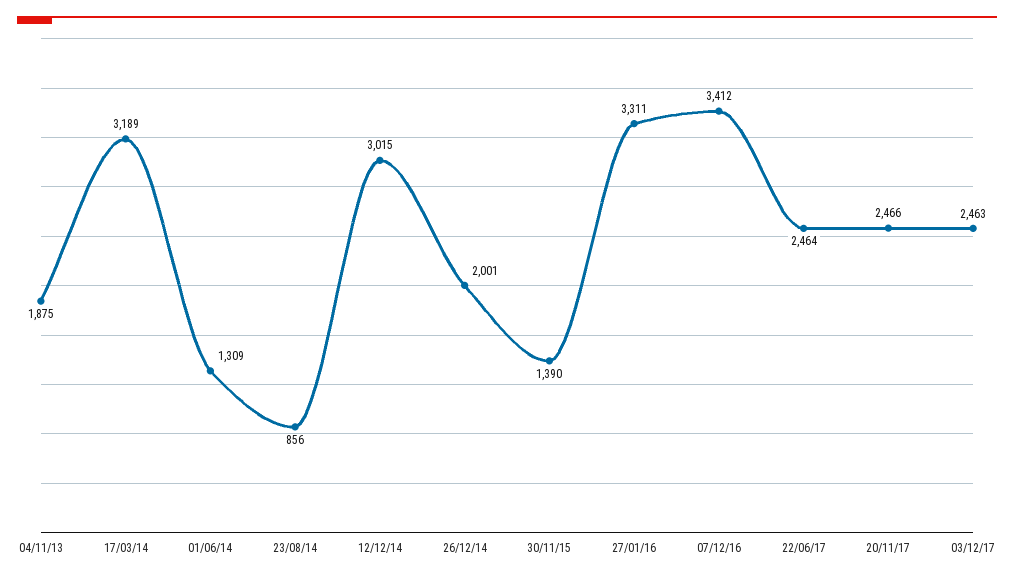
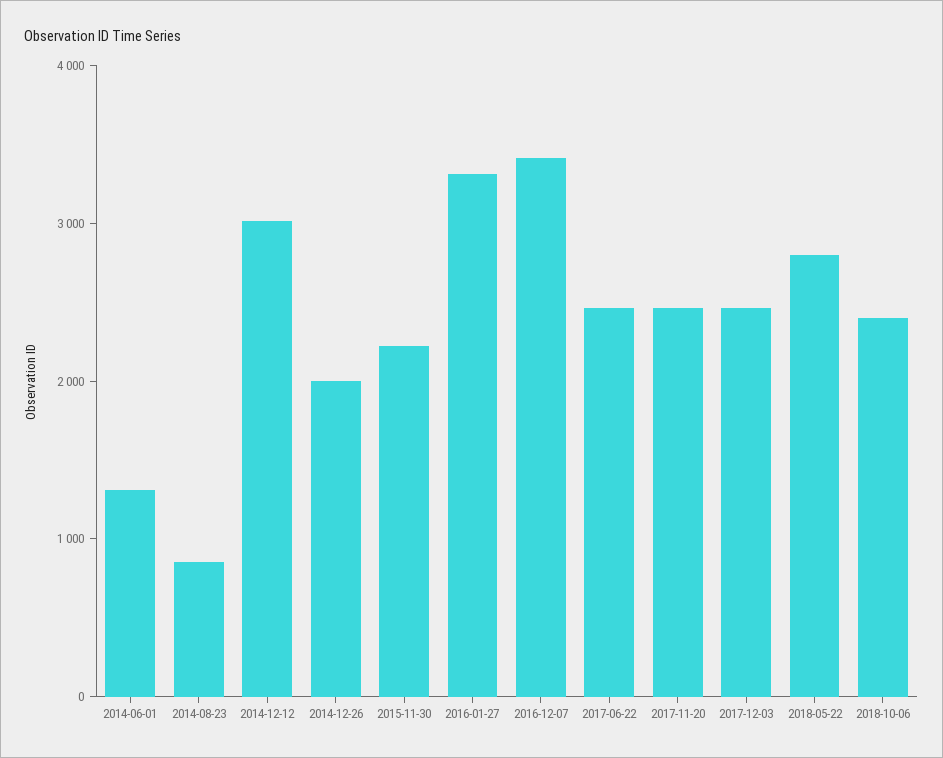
04/11/13: 1875 -> none
17/03/14: 3189 -> none
30/11/15: 1390 -> 2200
2018-05-22: none -> 2800
2018-10-06: none -> 2400

